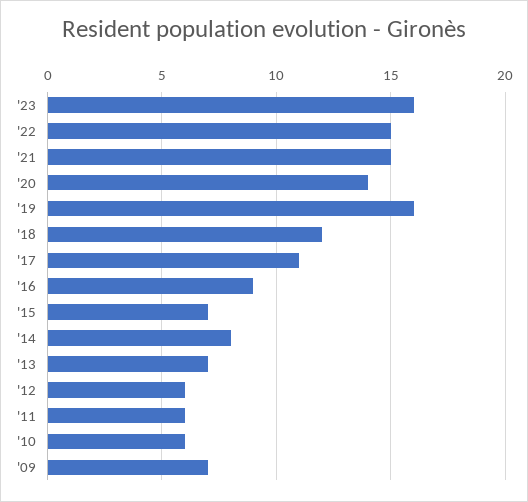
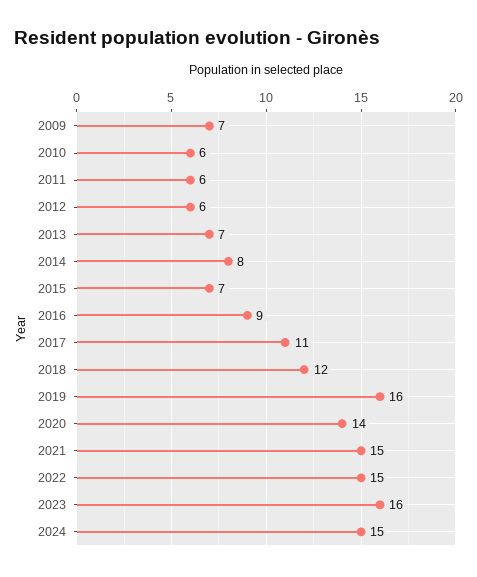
2024: none -> 15

